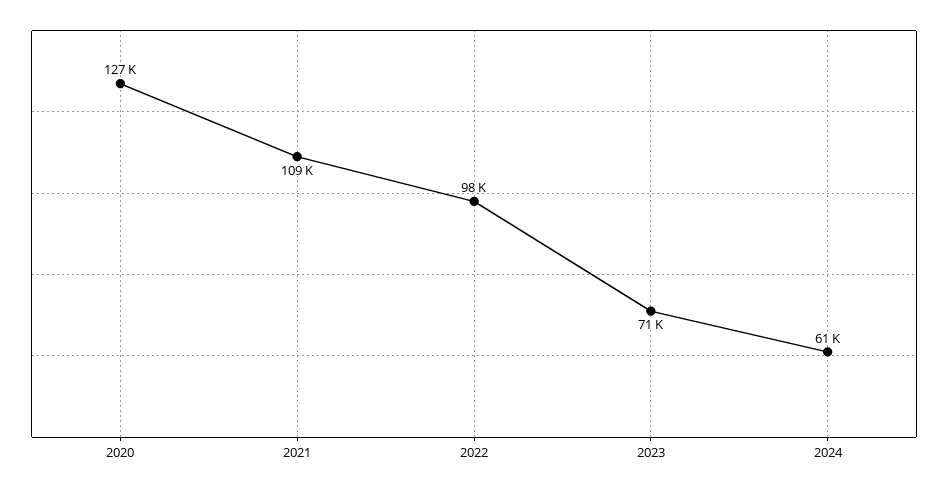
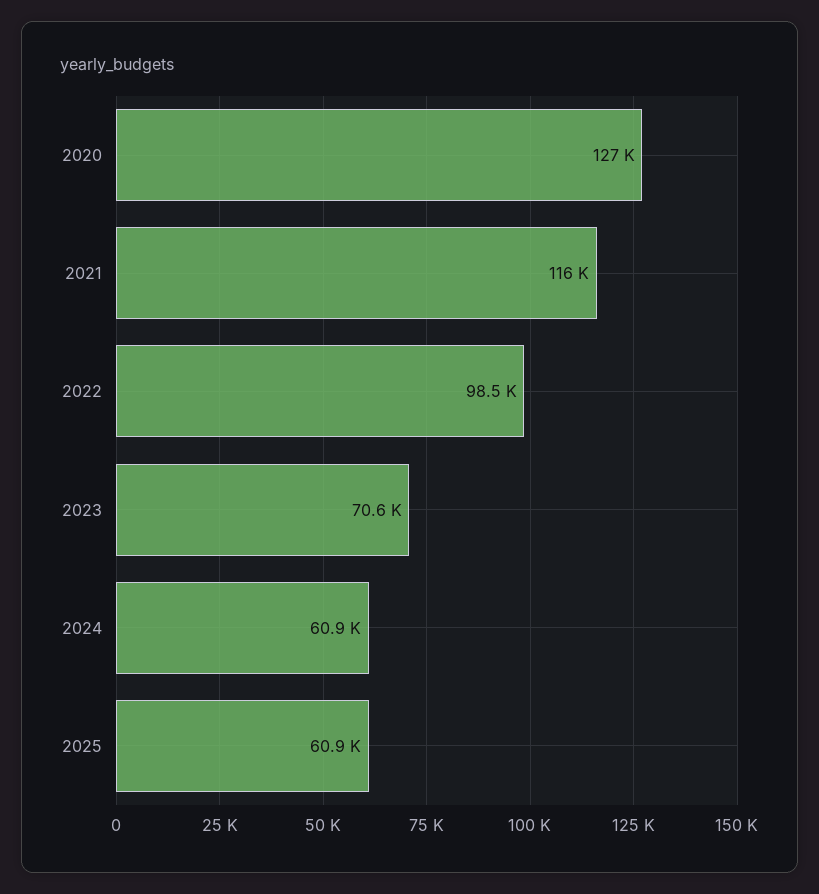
2021: 109000 -> 116000
2025: none -> 60900

